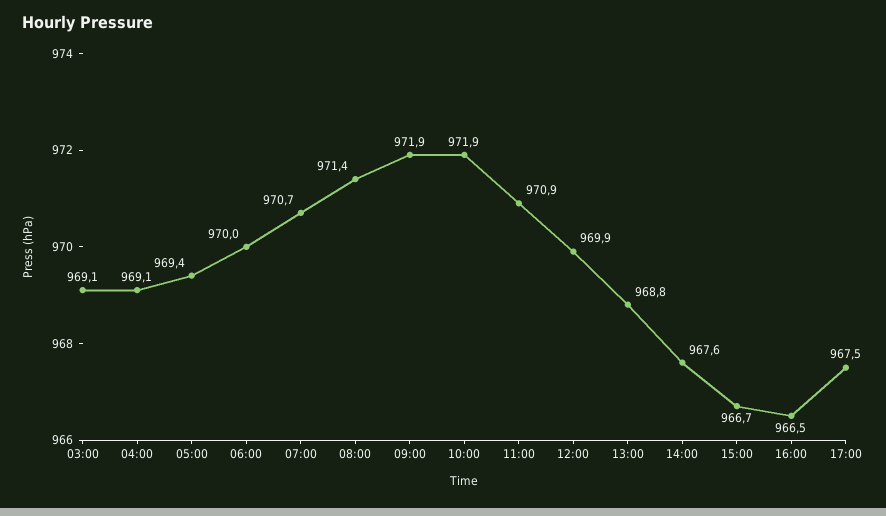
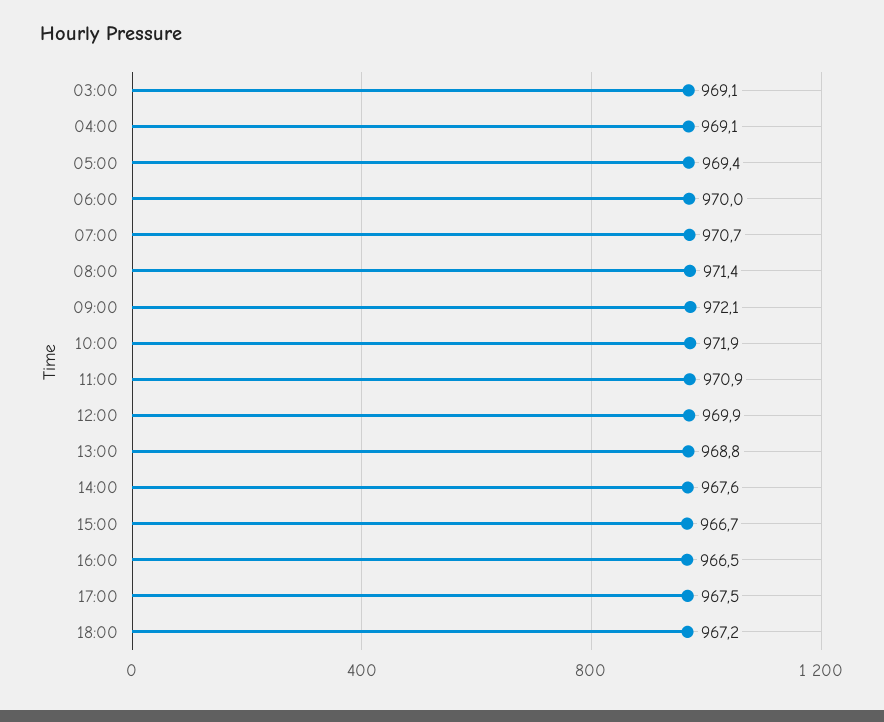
09:00: 971.9 -> 972.1
18:00: none -> 967.2

